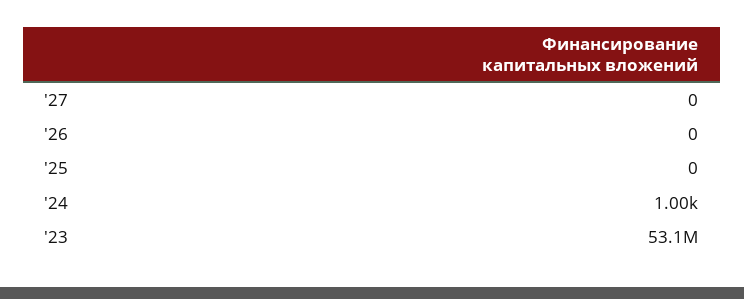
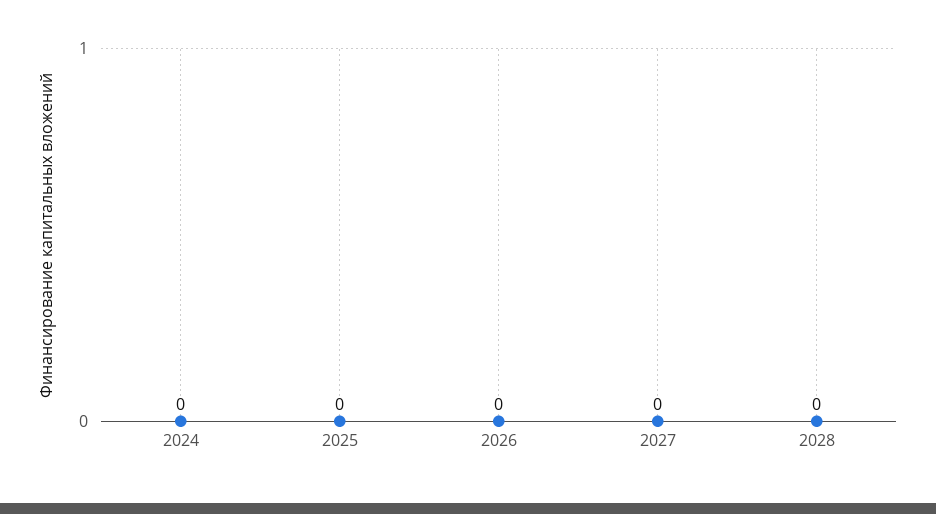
'24: 1000 -> 0
'23: 53100000 -> none
2028: none -> 0

